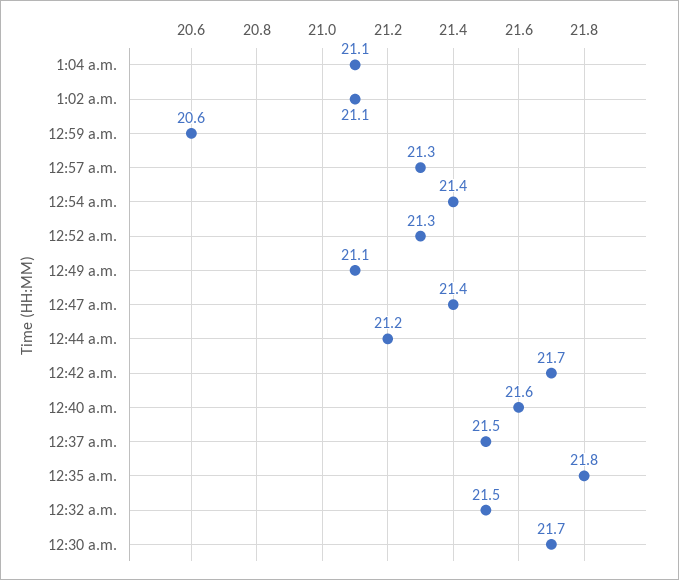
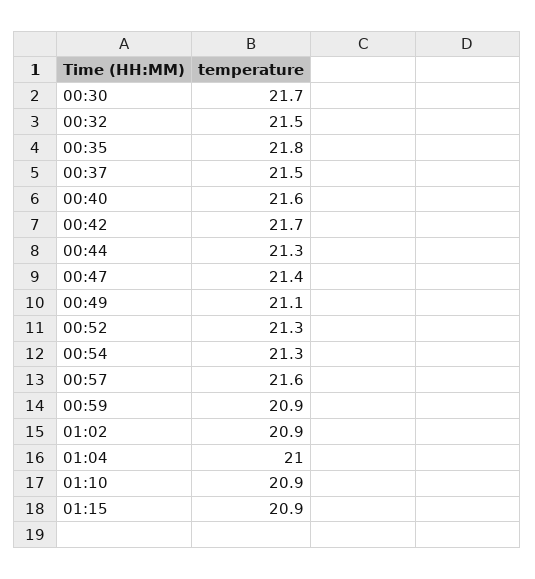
1:04 a.m.: 21.1 -> 21
1:02 a.m.: 21.1 -> 20.9
12:59 a.m.: 20.6 -> 20.9
12:57 a.m.: 21.3 -> 21.6
12:54 a.m.: 21.4 -> 21.3
12:44 a.m.: 21.2 -> 21.3
01:10: none -> 20.9
01:15: none -> 20.9

